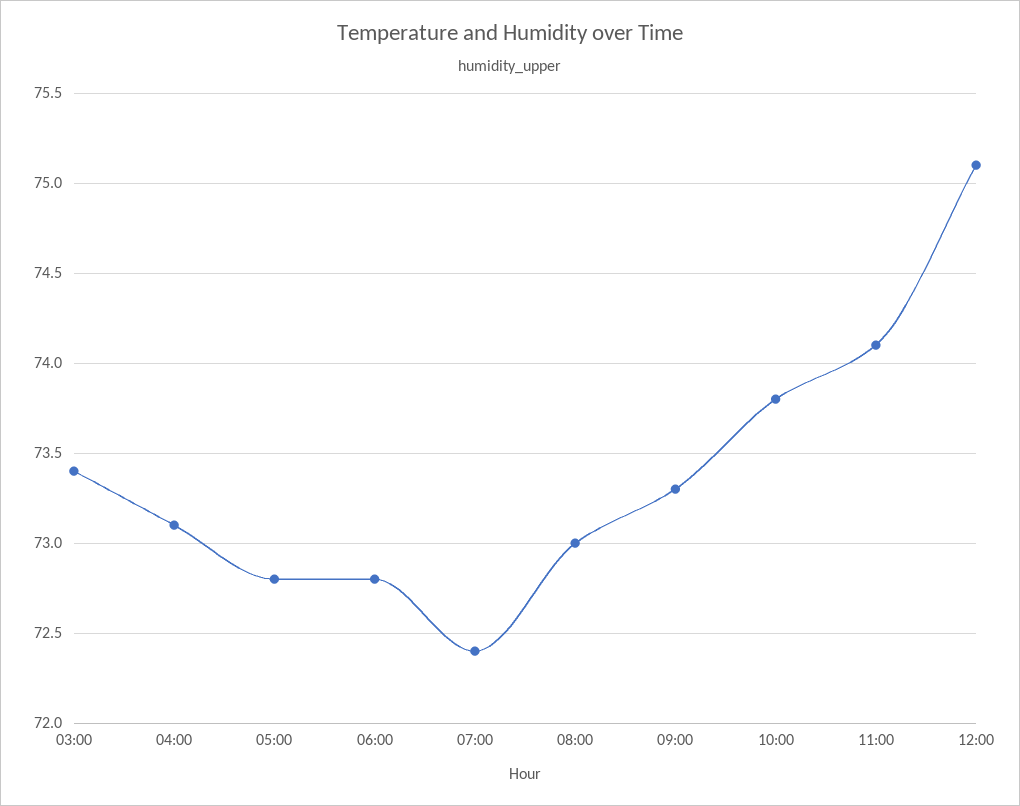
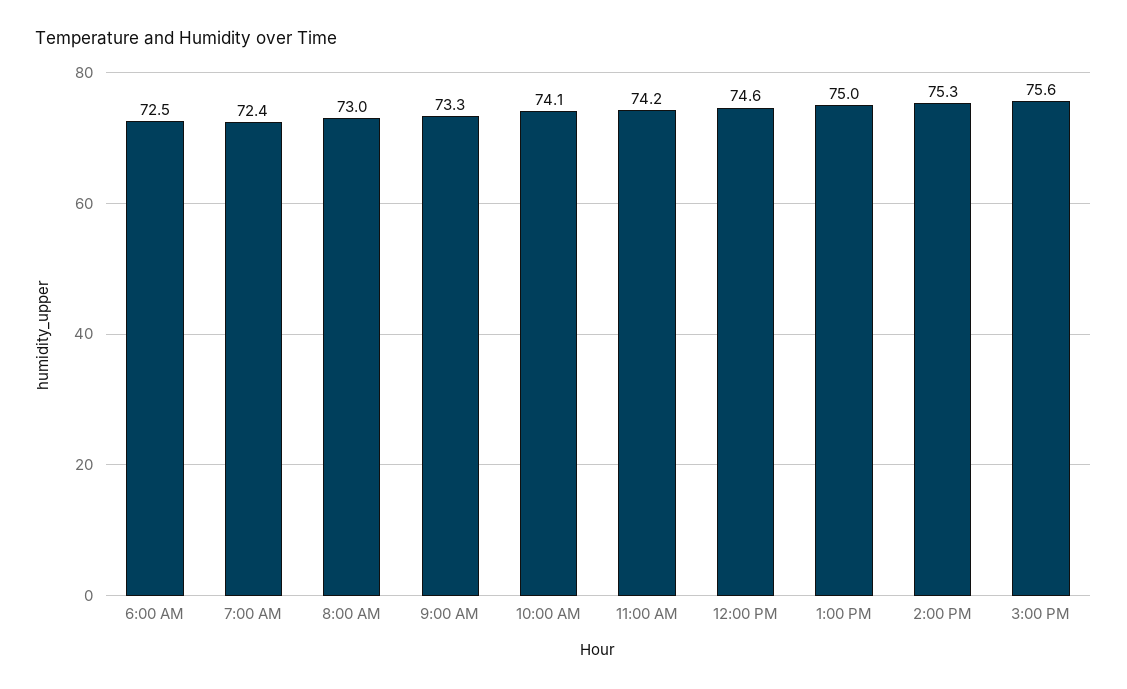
03:00: 73.4 -> none
04:00: 73.1 -> none
05:00: 72.8 -> none
06:00: 72.8 -> 72.5
10:00: 73.8 -> 74.1
11:00: 74.1 -> 74.2
12:00: 75.1 -> 74.6
1:00 PM: none -> 75
2:00 PM: none -> 75.3
3:00 PM: none -> 75.6

